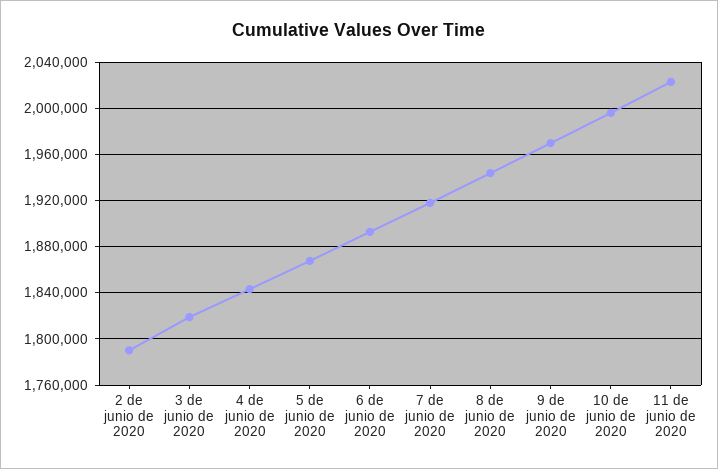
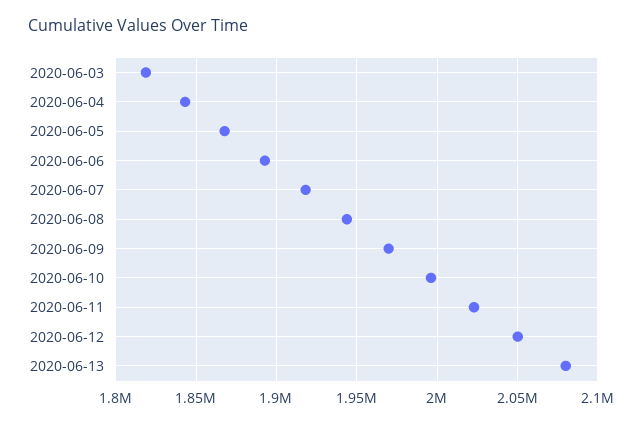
2 de junio de 2020: 1790000 -> none
2020-06-12: none -> 2050000
2020-06-13: none -> 2080000

